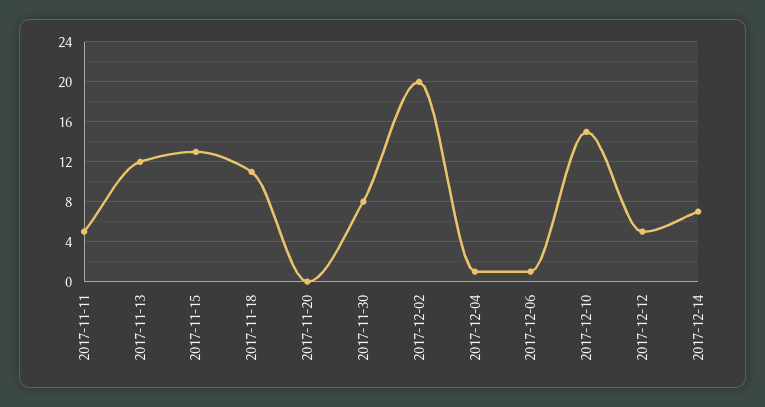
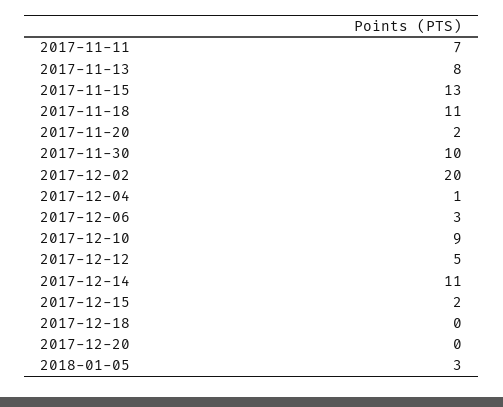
2017-11-11: 5 -> 7
2017-11-13: 12 -> 8
2017-11-20: 0 -> 2
2017-11-30: 8 -> 10
2017-12-06: 1 -> 3
2017-12-10: 15 -> 9
2017-12-14: 7 -> 11
2017-12-15: none -> 2
2017-12-18: none -> 0
2017-12-20: none -> 0
2018-01-05: none -> 3

